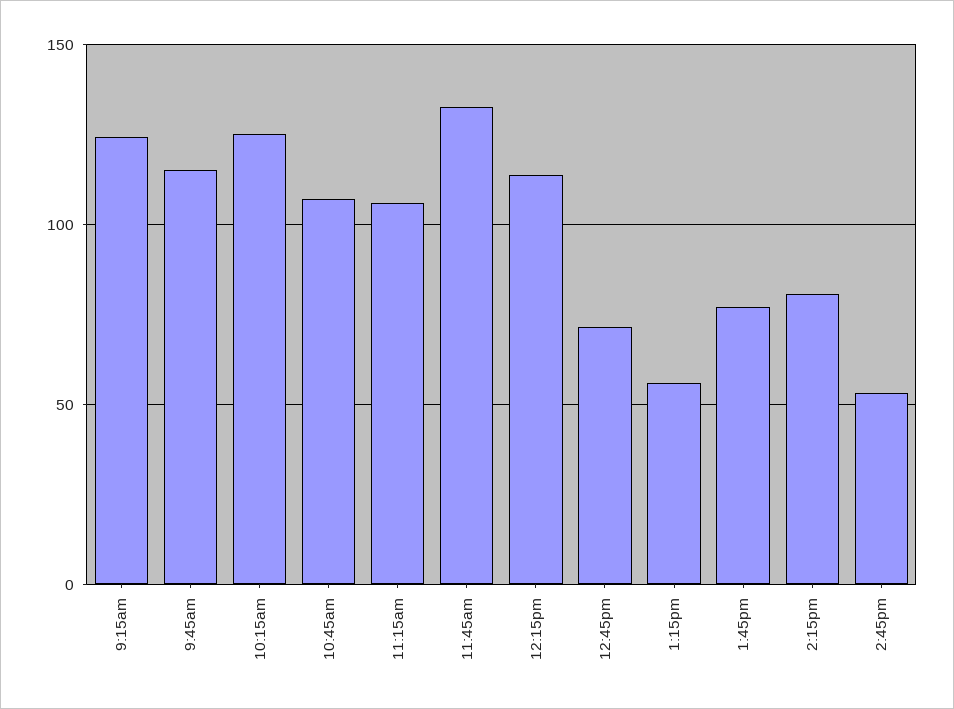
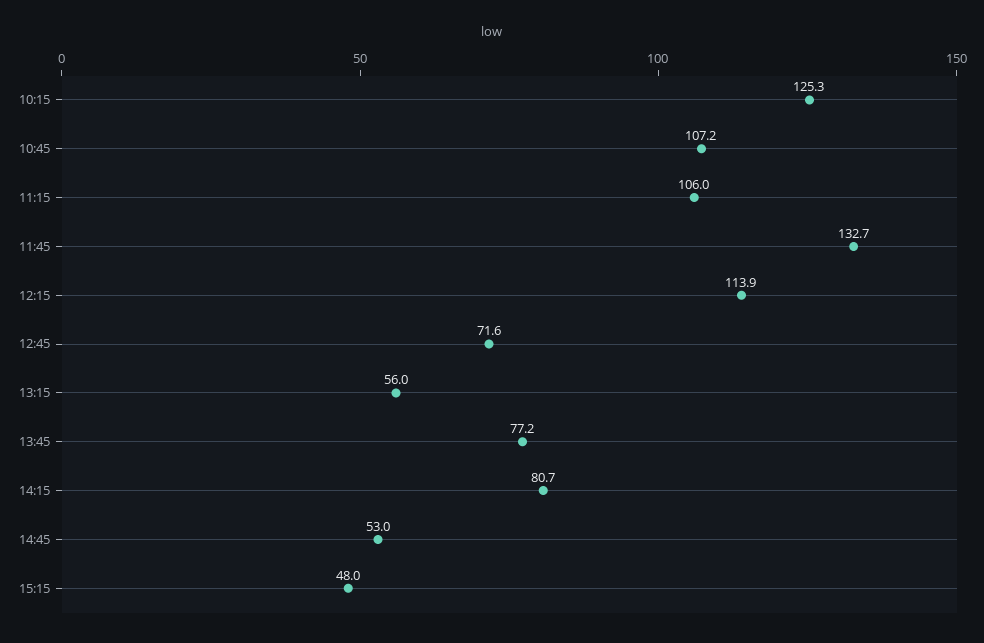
9:15am: 125 -> none
9:45am: 115 -> none
15:15: none -> 48

